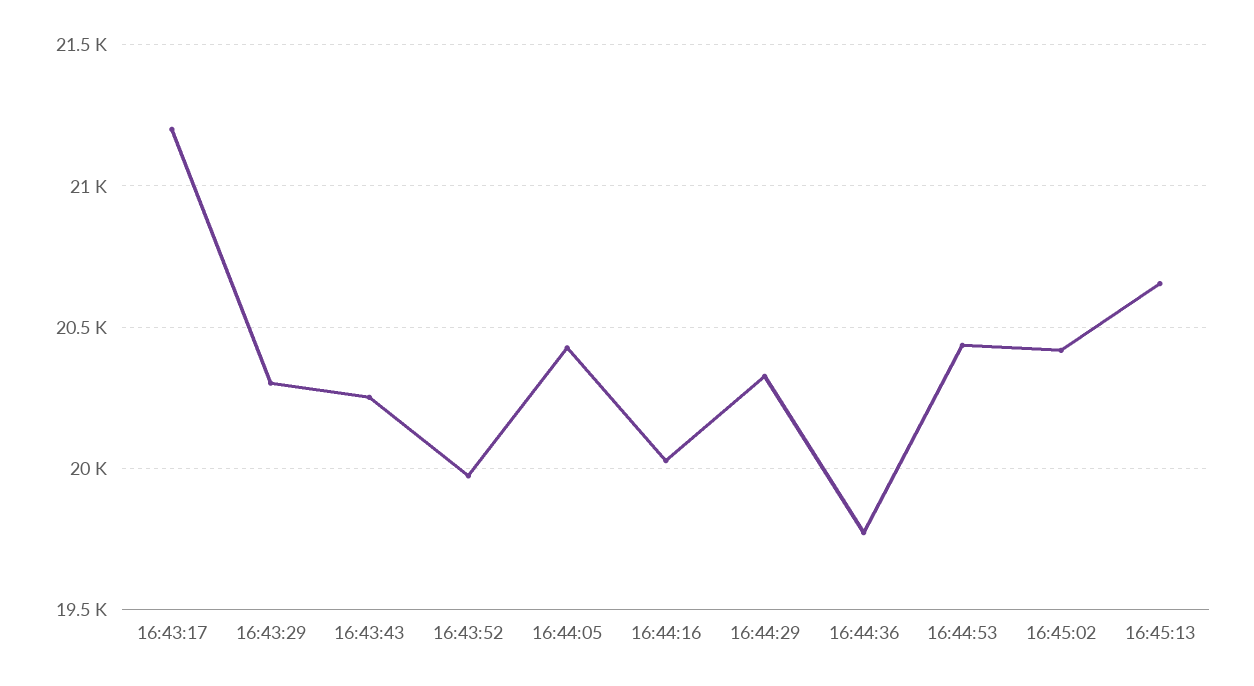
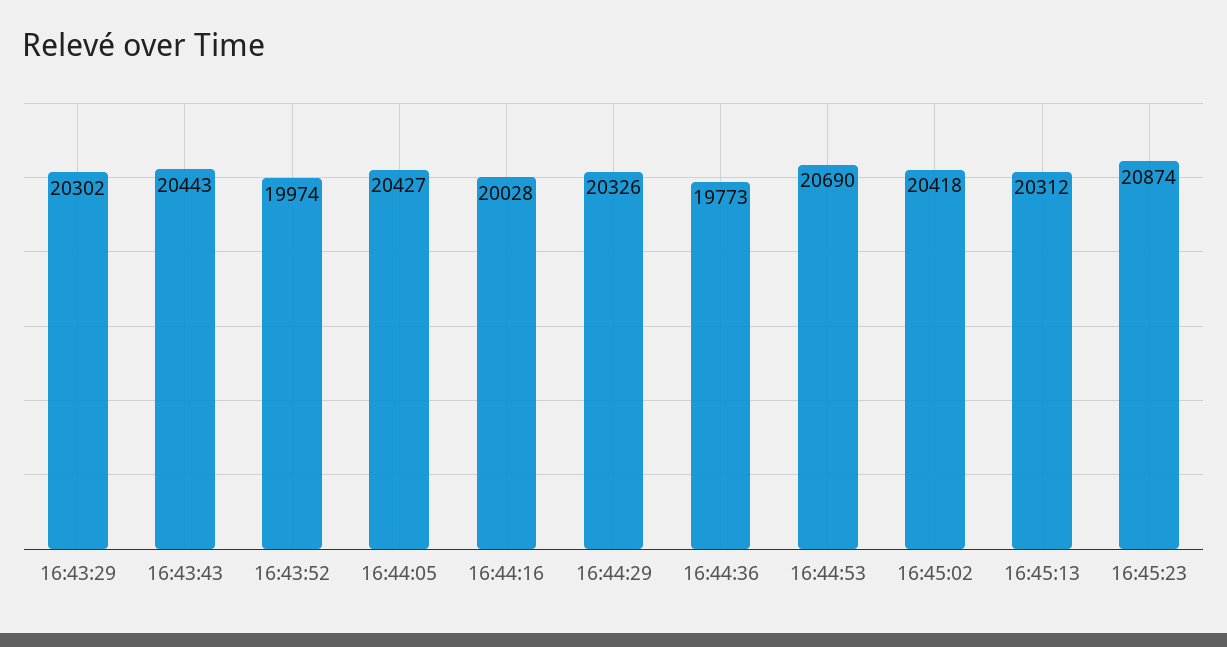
16:43:17: 21200 -> none
16:43:43: 20250 -> 20443
16:44:53: 20450 -> 20690
16:45:13: 20650 -> 20312
16:45:23: none -> 20874

